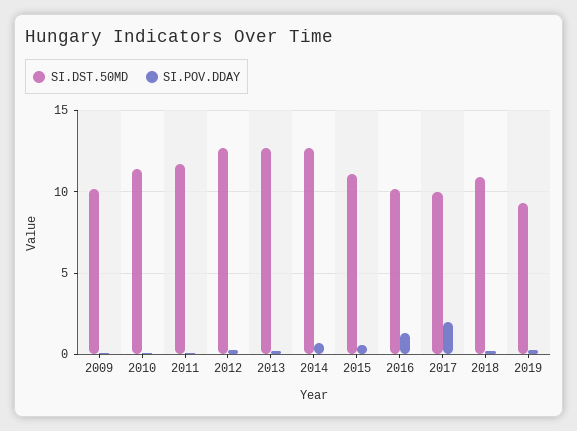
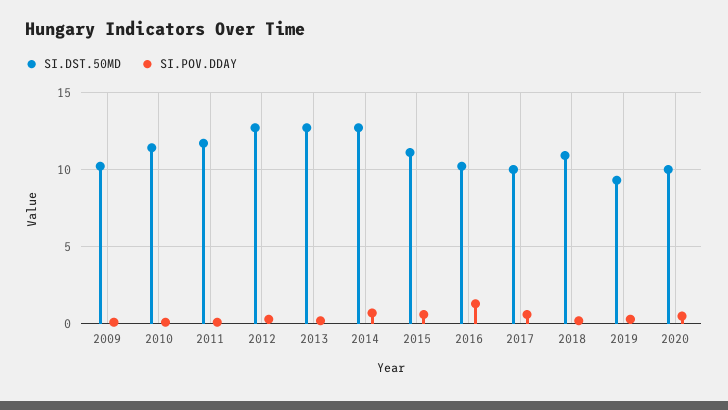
SI.POV.DDAY, 2017: 2 -> 0.5
SI.DST.50MD, 2020: none -> 10
SI.POV.DDAY, 2020: none -> 0.5

